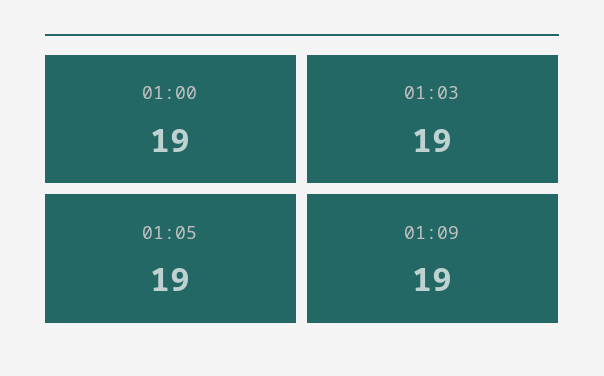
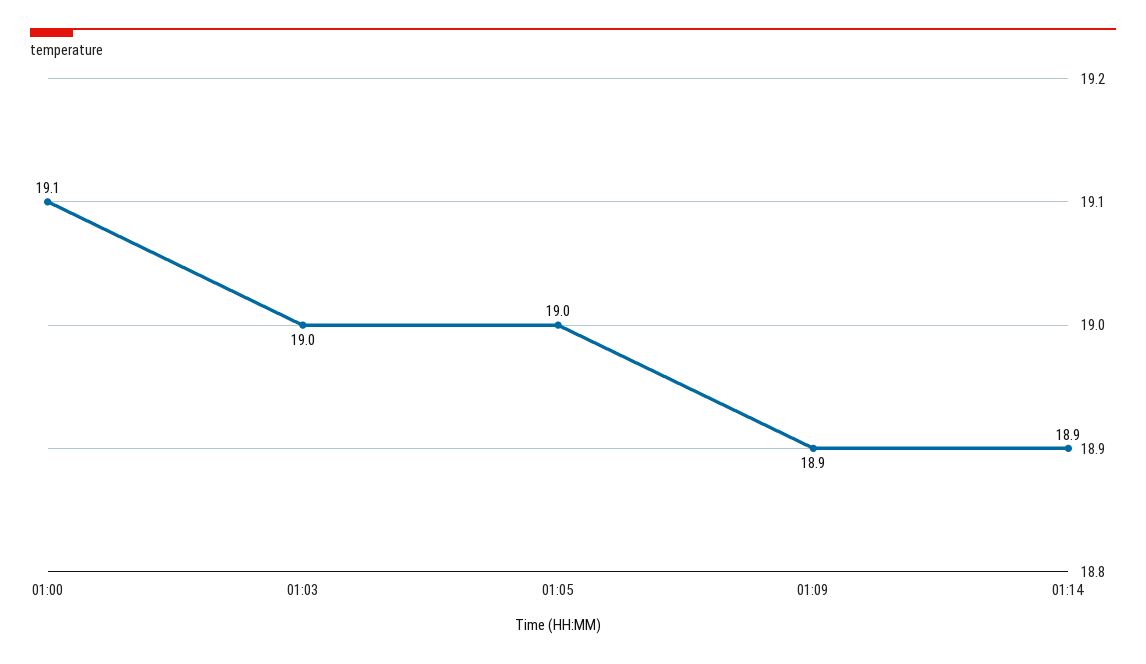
01:00: 19 -> 19.1
01:09: 19 -> 18.9
01:14: none -> 18.9

